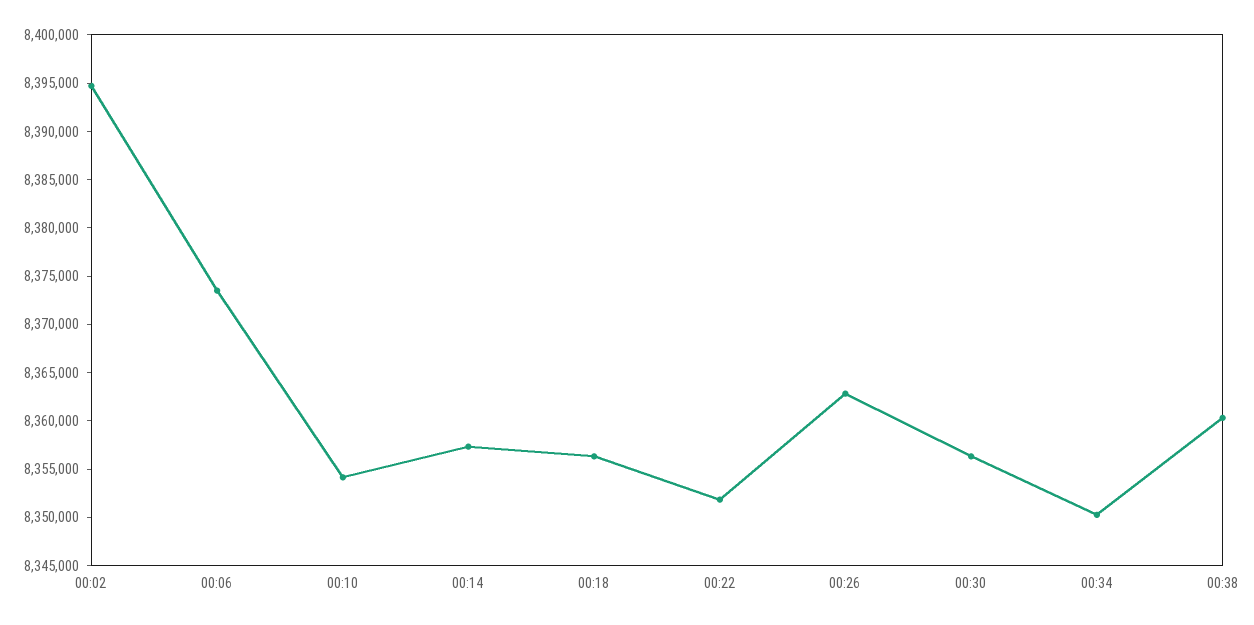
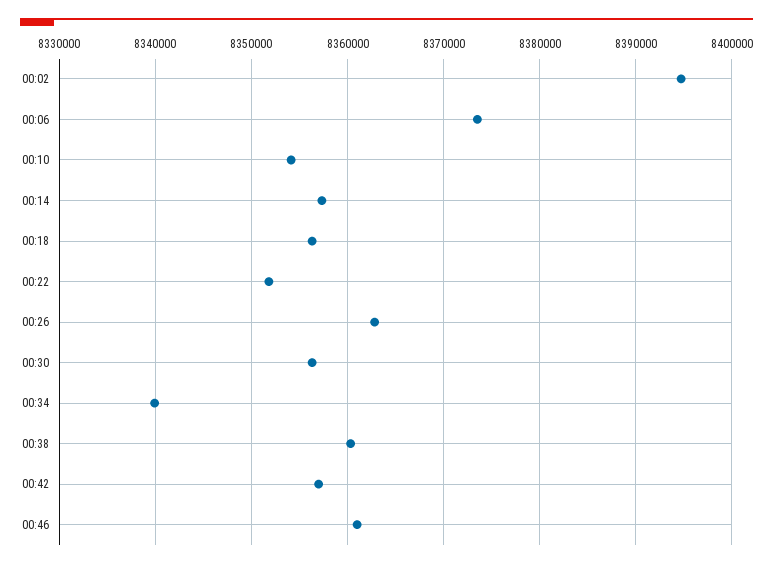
00:34: 8350000 -> 8340000
00:42: none -> 8357000
00:46: none -> 8361000

